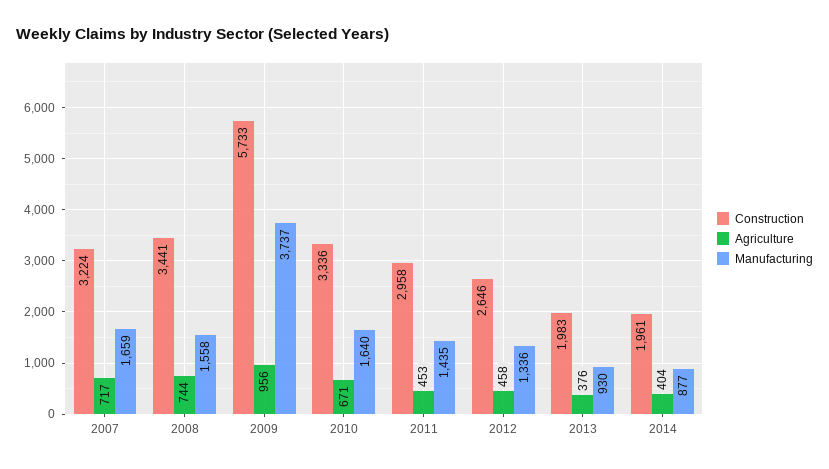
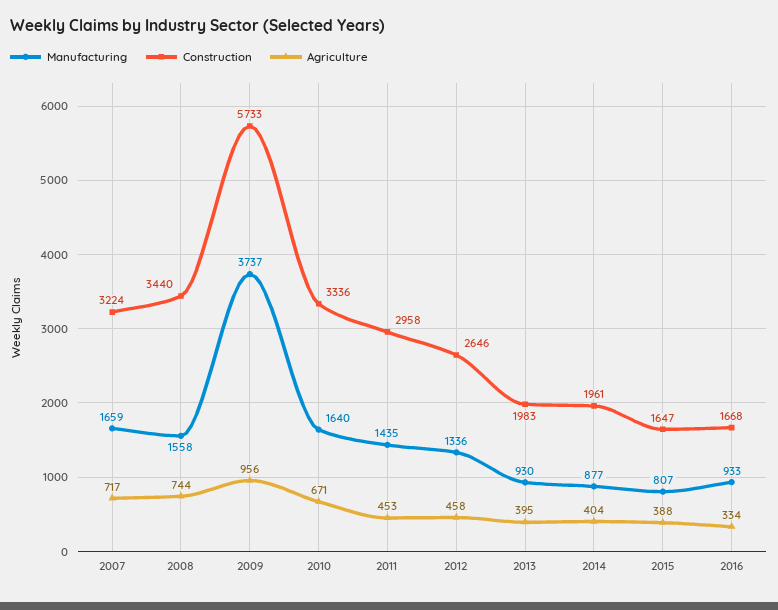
Construction, 2008: 3441 -> 3440
Agriculture, 2013: 376 -> 395
Manufacturing, 2015: none -> 807
Construction, 2015: none -> 1647
Agriculture, 2015: none -> 388
Manufacturing, 2016: none -> 933
Construction, 2016: none -> 1668
Agriculture, 2016: none -> 334

